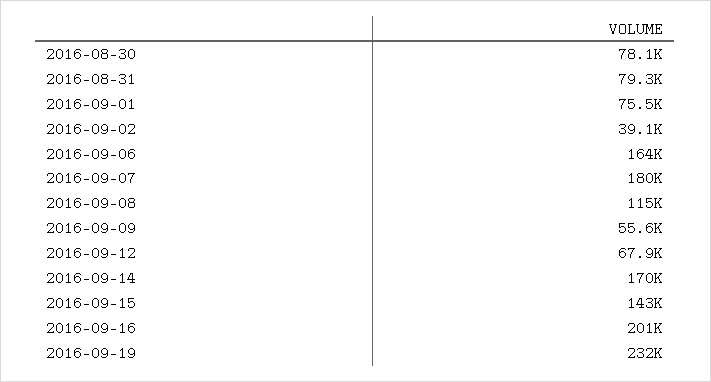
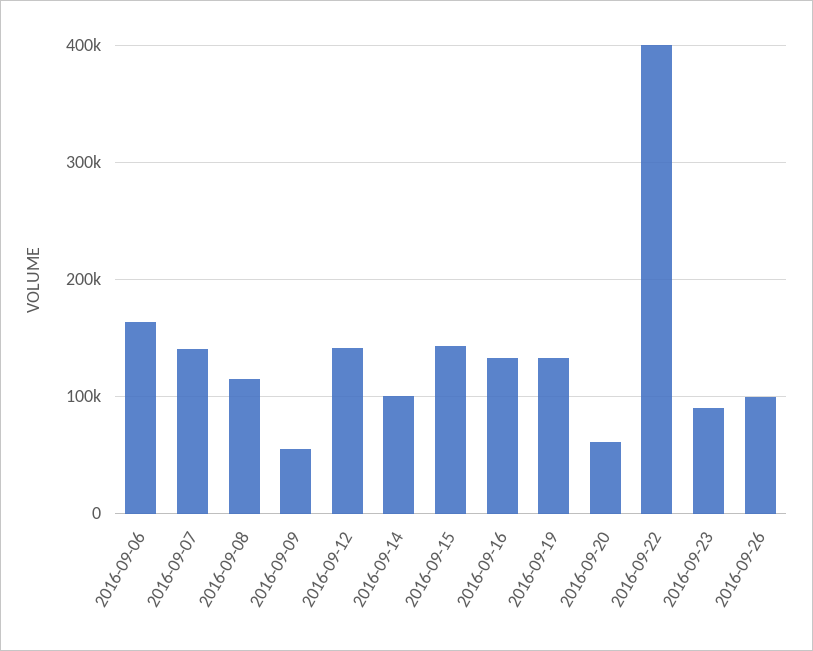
2016-08-30: 78100 -> none
2016-08-31: 79300 -> none
2016-09-01: 75500 -> none
2016-09-02: 39100 -> none
2016-09-07: 180000 -> 140000
2016-09-12: 67900 -> 140000
2016-09-14: 170000 -> 100000
2016-09-16: 201000 -> 130000
2016-09-19: 232000 -> 130000
2016-09-20: none -> 60000
2016-09-22: none -> 400000
2016-09-23: none -> 90000
2016-09-26: none -> 100000

